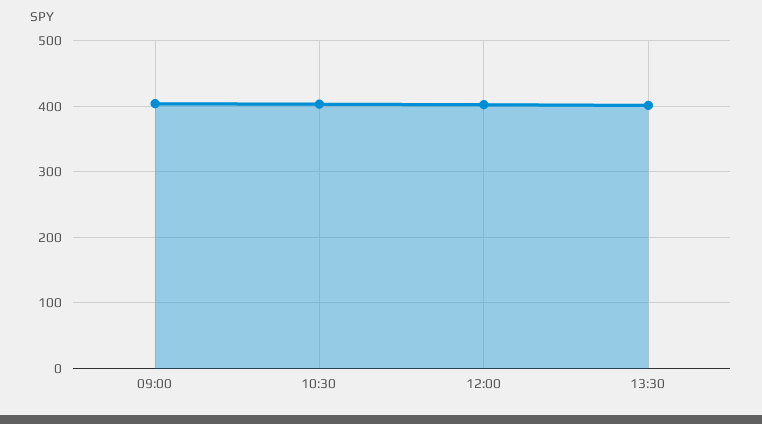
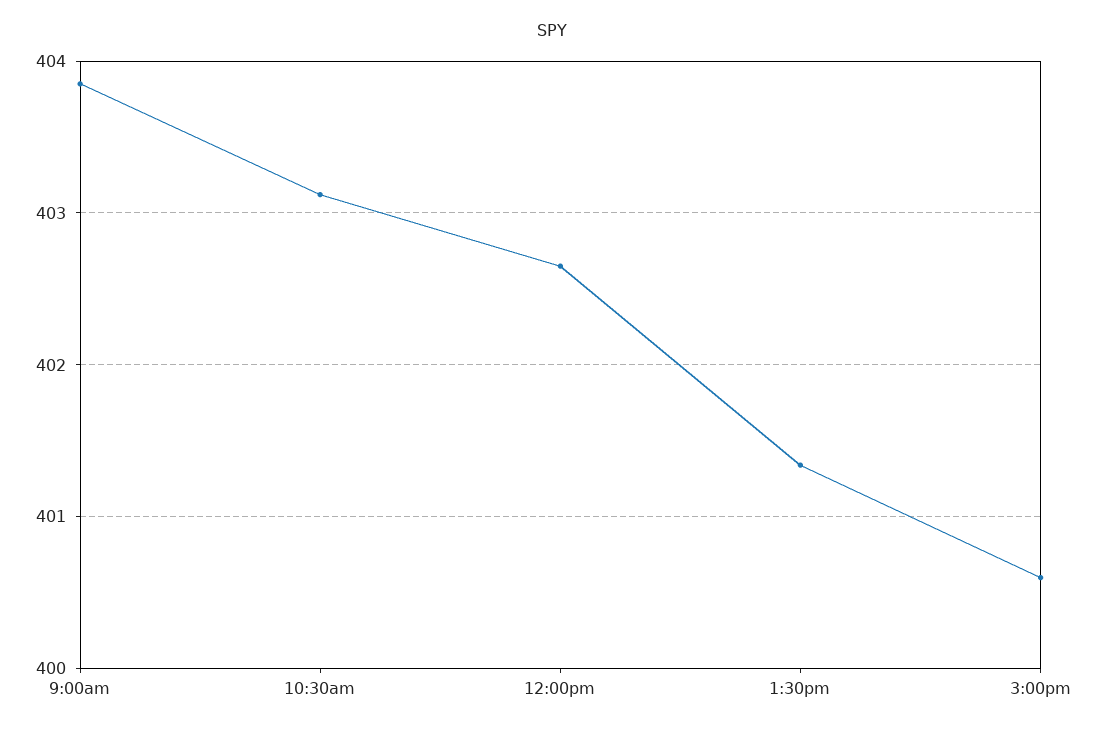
3:00pm: none -> 400.6

